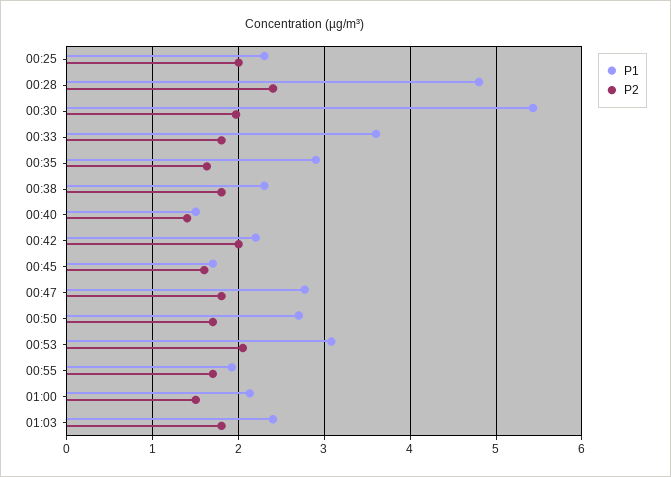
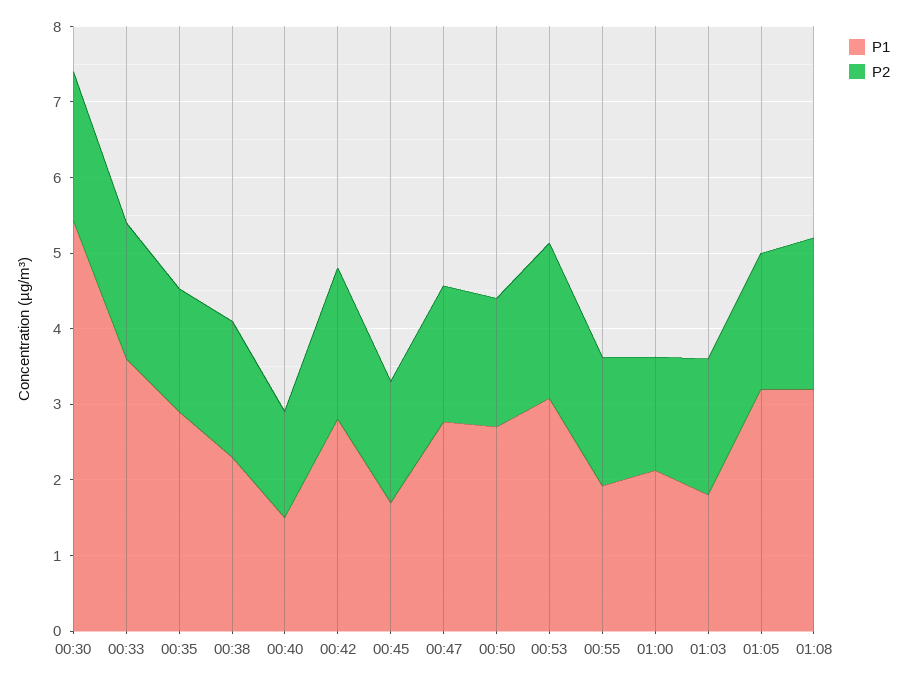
P1, 00:25: 2.3 -> none
P2, 00:25: 2 -> none
P1, 00:28: 4.8 -> none
P2, 00:28: 2.4 -> none
P1, 00:42: 2.2 -> 2.8
P1, 01:03: 2.4 -> 1.8
P1, 01:05: none -> 3.2
P2, 01:05: none -> 1.8
P1, 01:08: none -> 3.2
P2, 01:08: none -> 2

